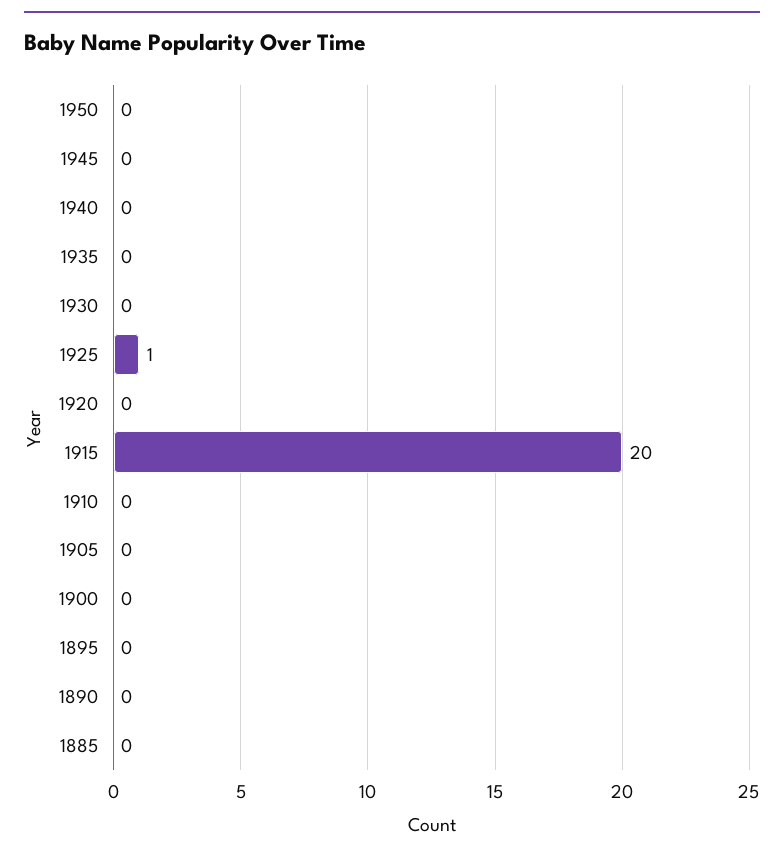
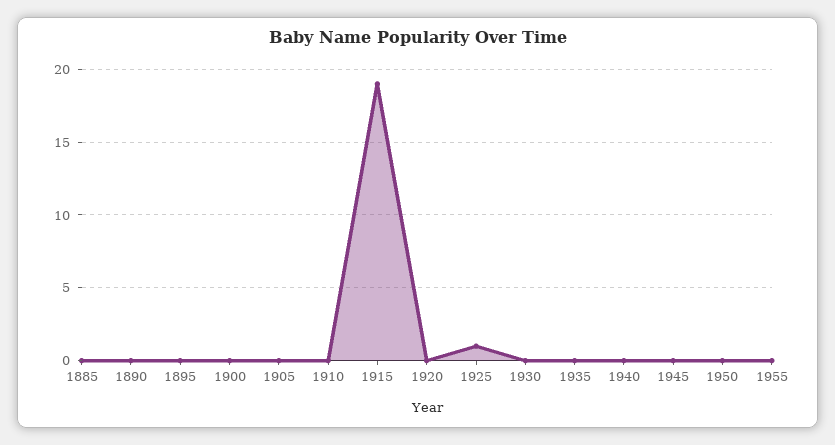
1915: 20 -> 19
1955: none -> 0

